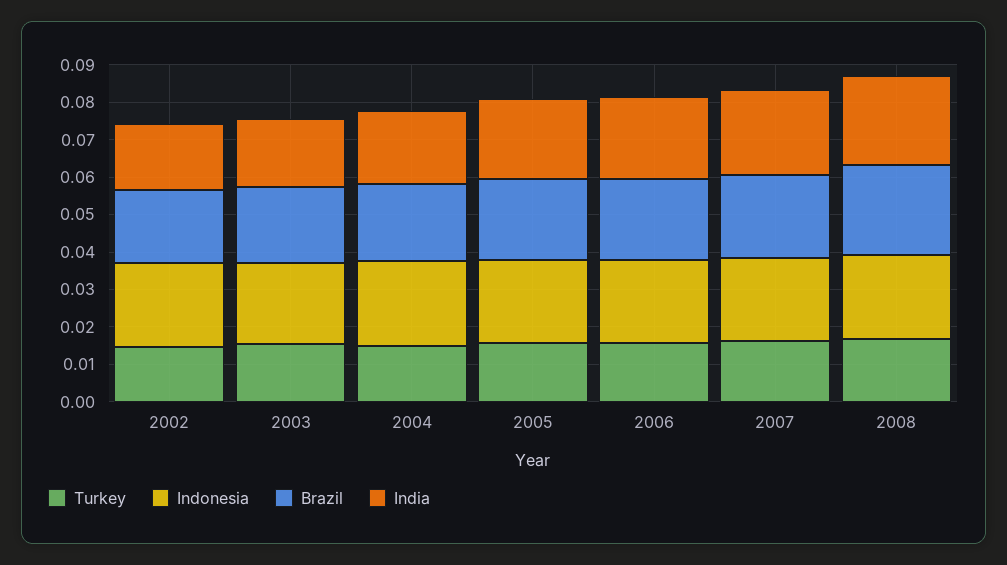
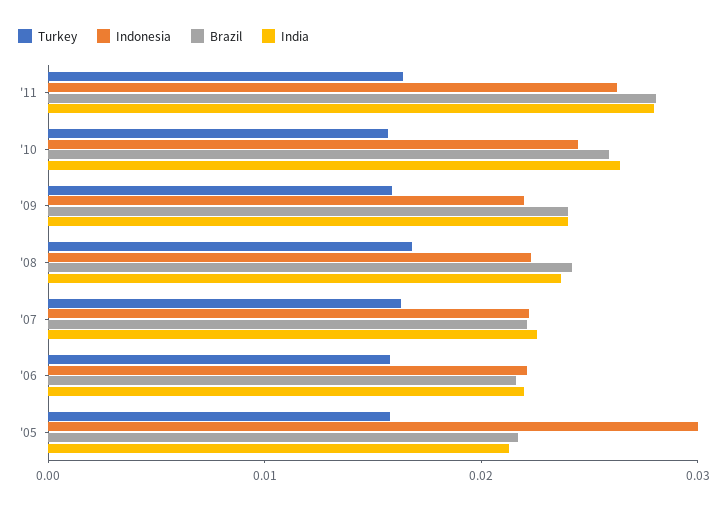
Turkey, 2002: 0.015 -> none
Indonesia, 2002: 0.0225 -> none
Brazil, 2002: 0.02 -> none
India, 2002: 0.0175 -> none
Turkey, 2003: 0.015 -> none
Indonesia, 2003: 0.0225 -> none
Brazil, 2003: 0.02 -> none
India, 2003: 0.0175 -> none
Turkey, 2004: 0.015 -> none
Indonesia, 2004: 0.0225 -> none
Brazil, 2004: 0.02 -> none
India, 2004: 0.02 -> none
Indonesia, 2005: 0.0225 -> 0.03
Turkey, '11: none -> 0.016
Indonesia, '11: none -> 0.026
Brazil, '11: none -> 0.028
India, '11: none -> 0.028
Turkey, '10: none -> 0.016
Indonesia, '10: none -> 0.024
Brazil, '10: none -> 0.026
India, '10: none -> 0.026
Turkey, '09: none -> 0.016
Indonesia, '09: none -> 0.022
Brazil, '09: none -> 0.024
India, '09: none -> 0.024

